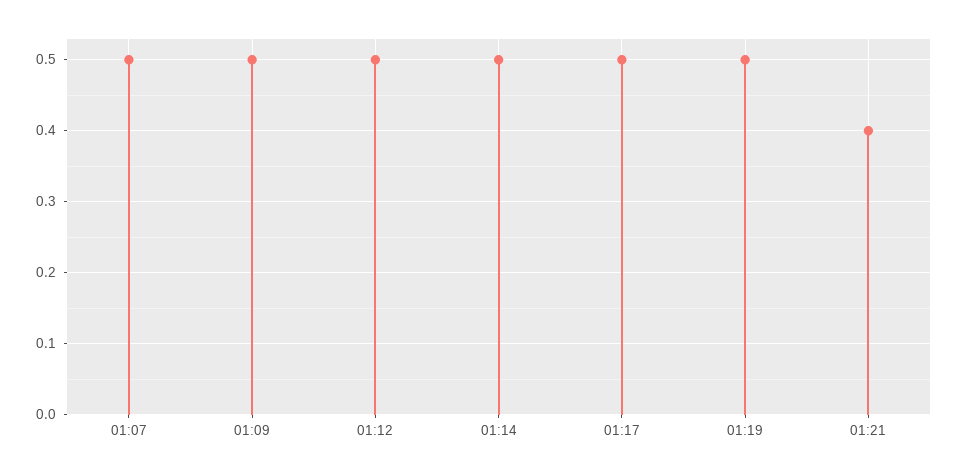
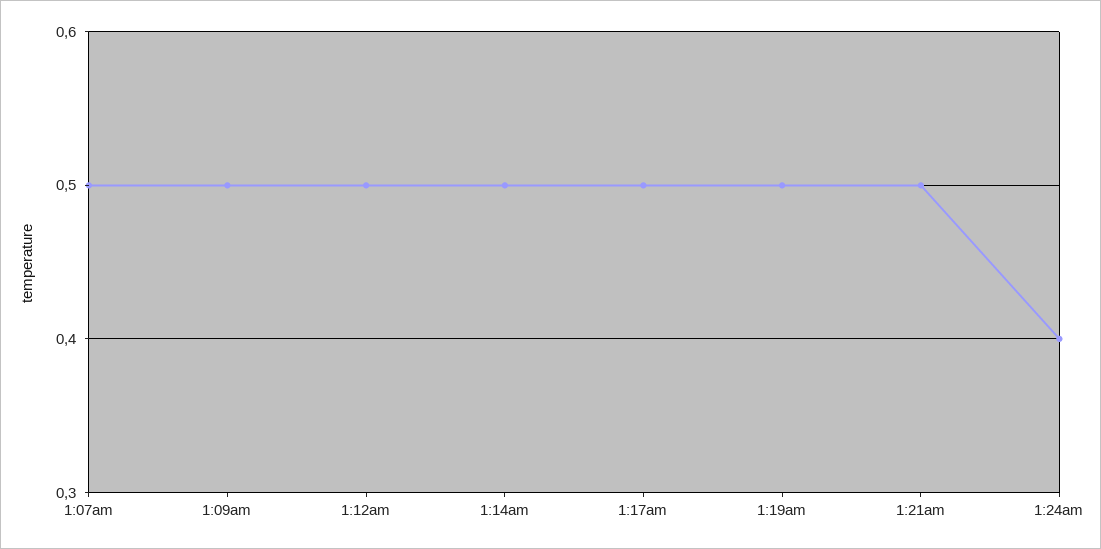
01:21: 0.4 -> 0.5
1:24am: none -> 0.4

